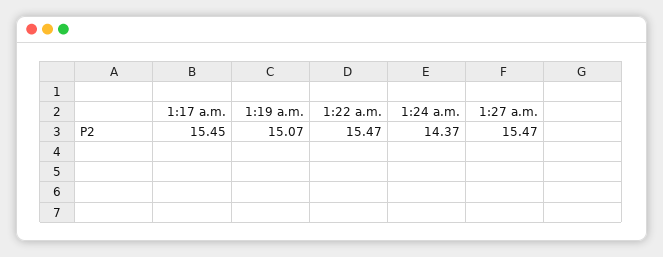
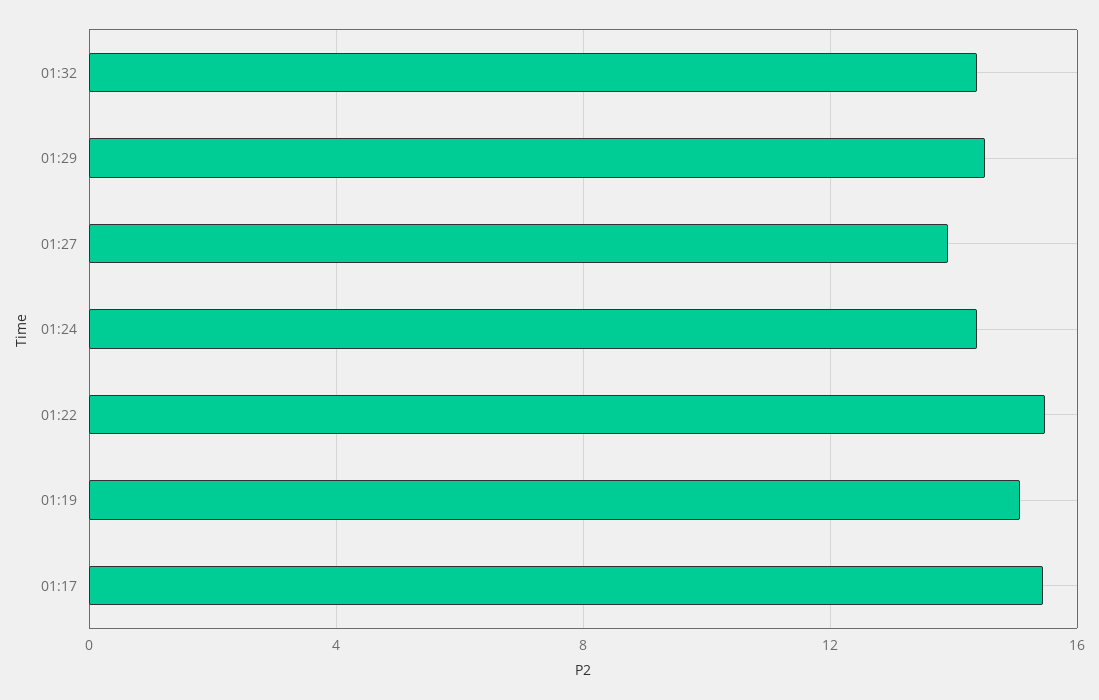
1:27 a.m.: 15.47 -> 14
01:32: none -> 14.5
01:29: none -> 14.5

